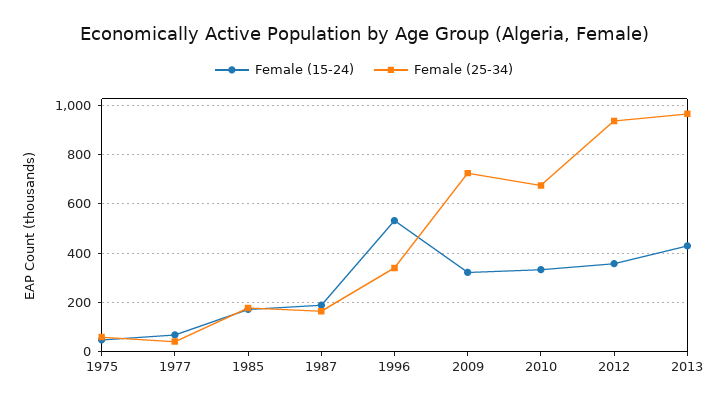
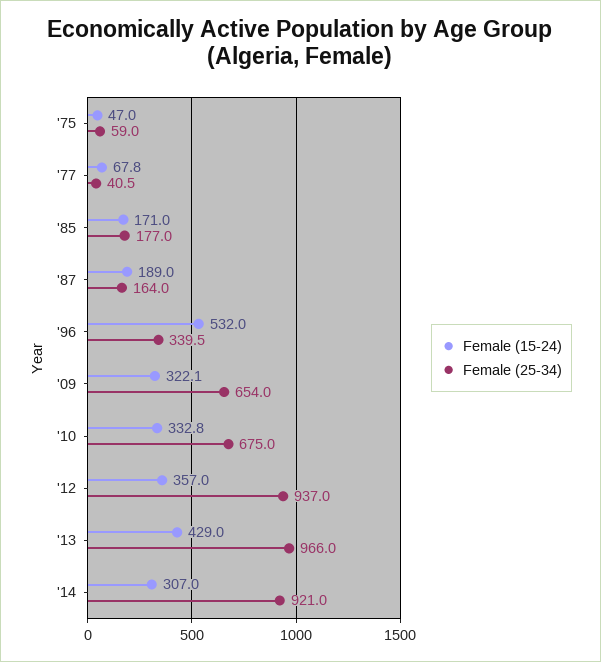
Female (25-34), 2009: 725 -> 654
Female (15-24), '14: none -> 307
Female (25-34), '14: none -> 921

